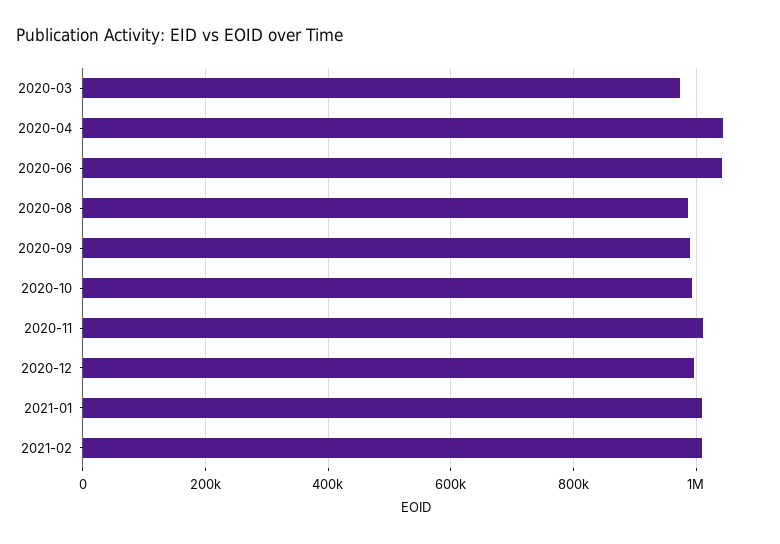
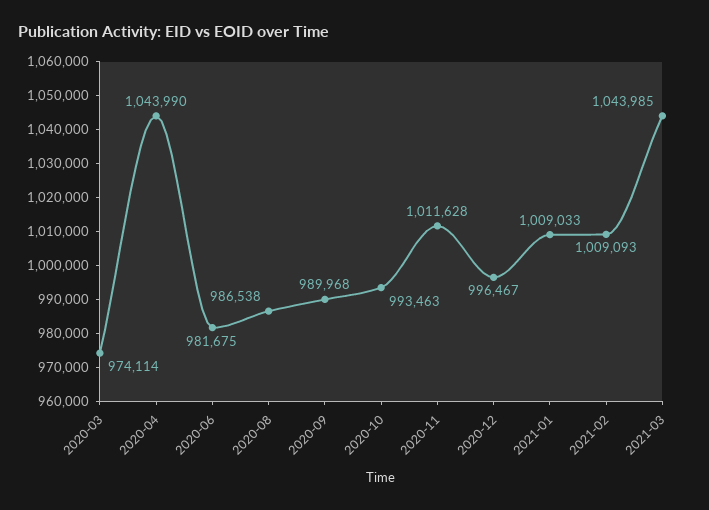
2020-06: 1040000 -> 981675
2021-03: none -> 1043985

